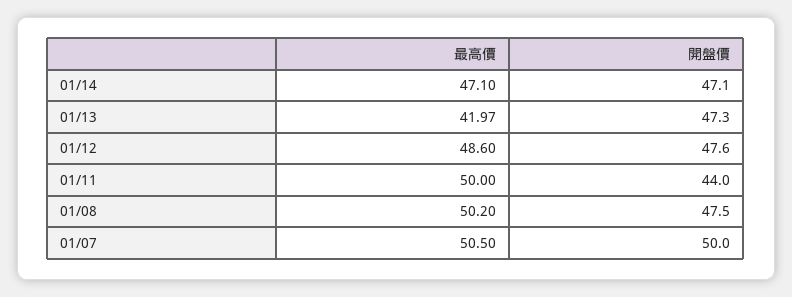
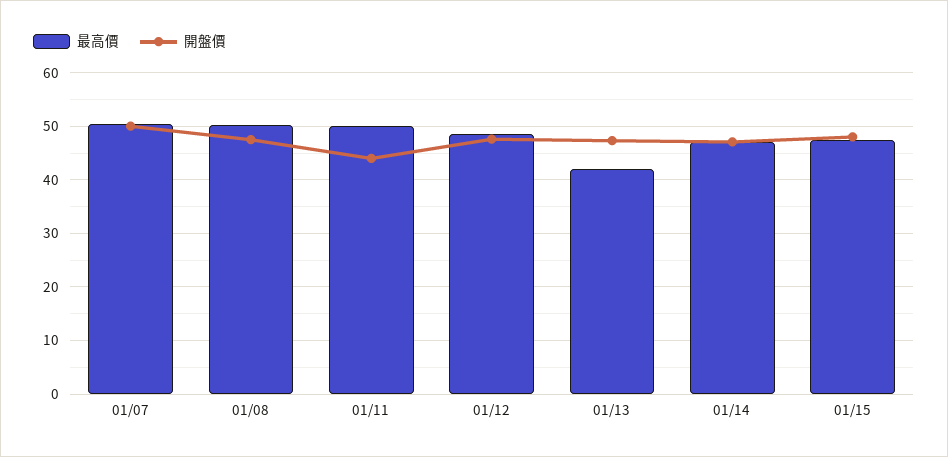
最高價, 01/15: none -> 48
開盤價, 01/15: none -> 48

